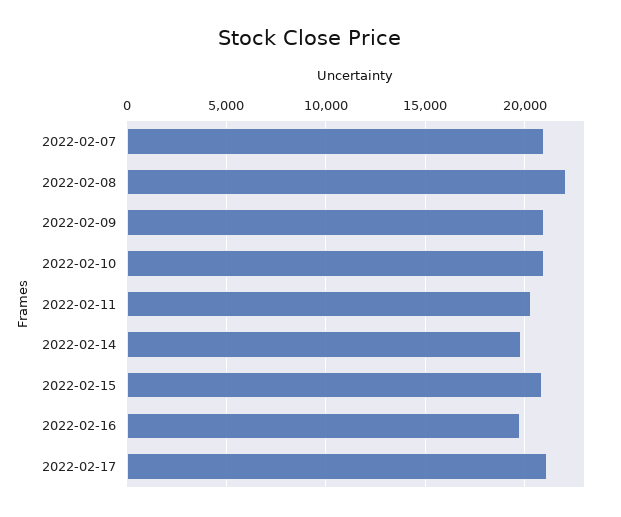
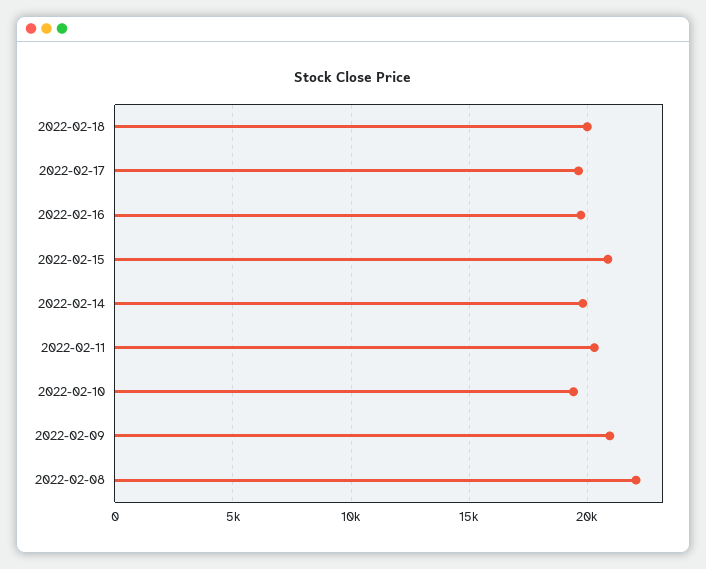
2022-02-07: 21000 -> none
2022-02-10: 21000 -> 19500
2022-02-17: 21000 -> 19500
2022-02-18: none -> 20000

